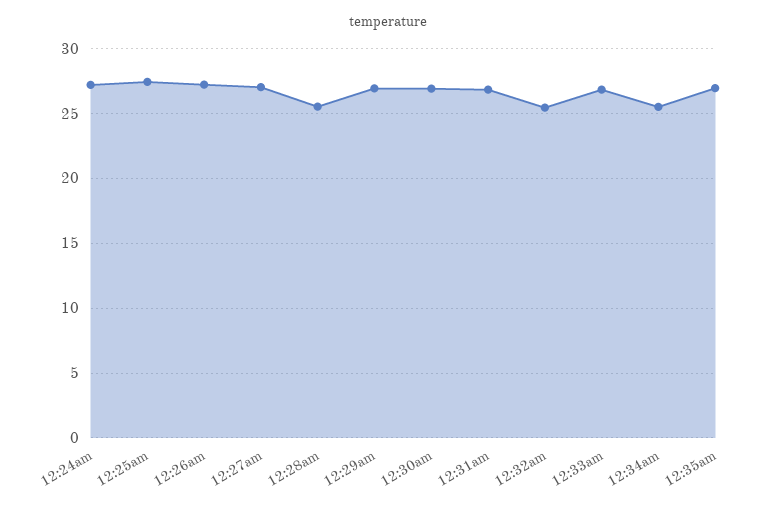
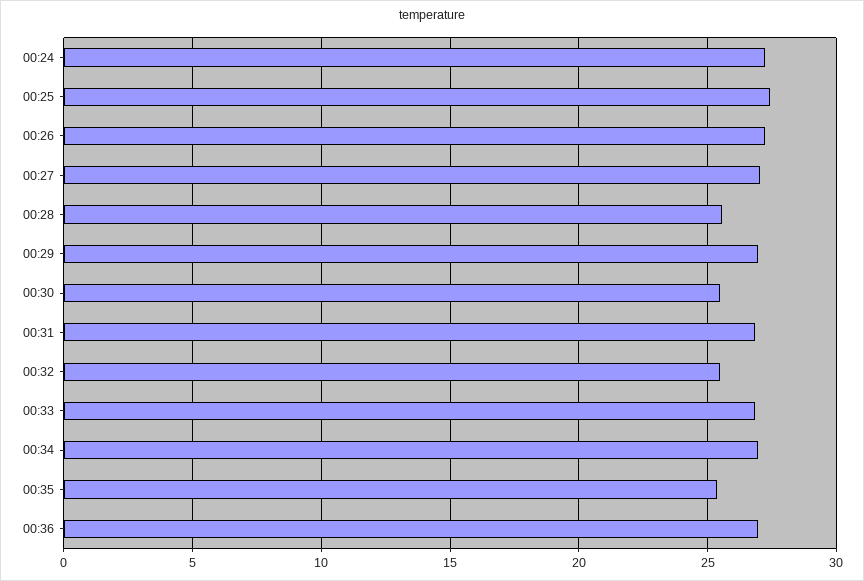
12:30am: 27 -> 25.5
12:34am: 25.5 -> 27
12:35am: 27 -> 25.5
00:36: none -> 27

